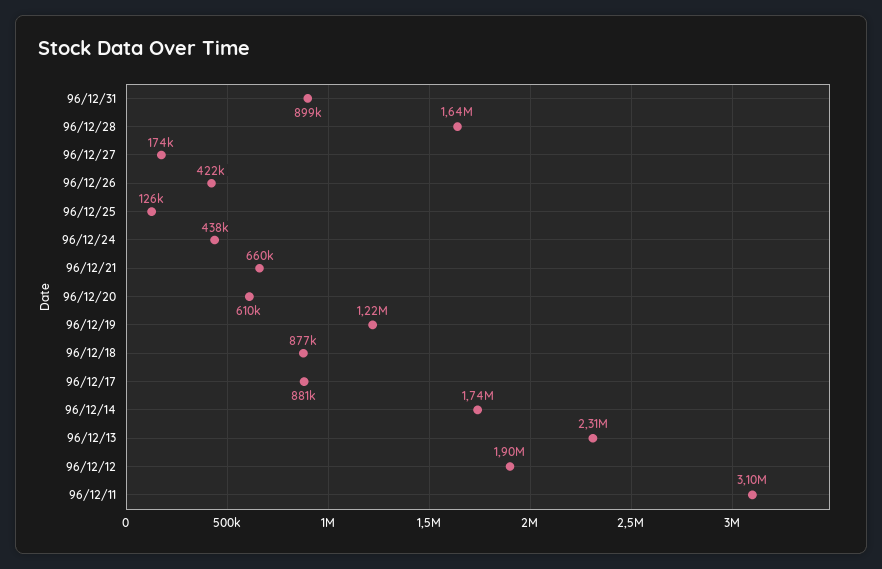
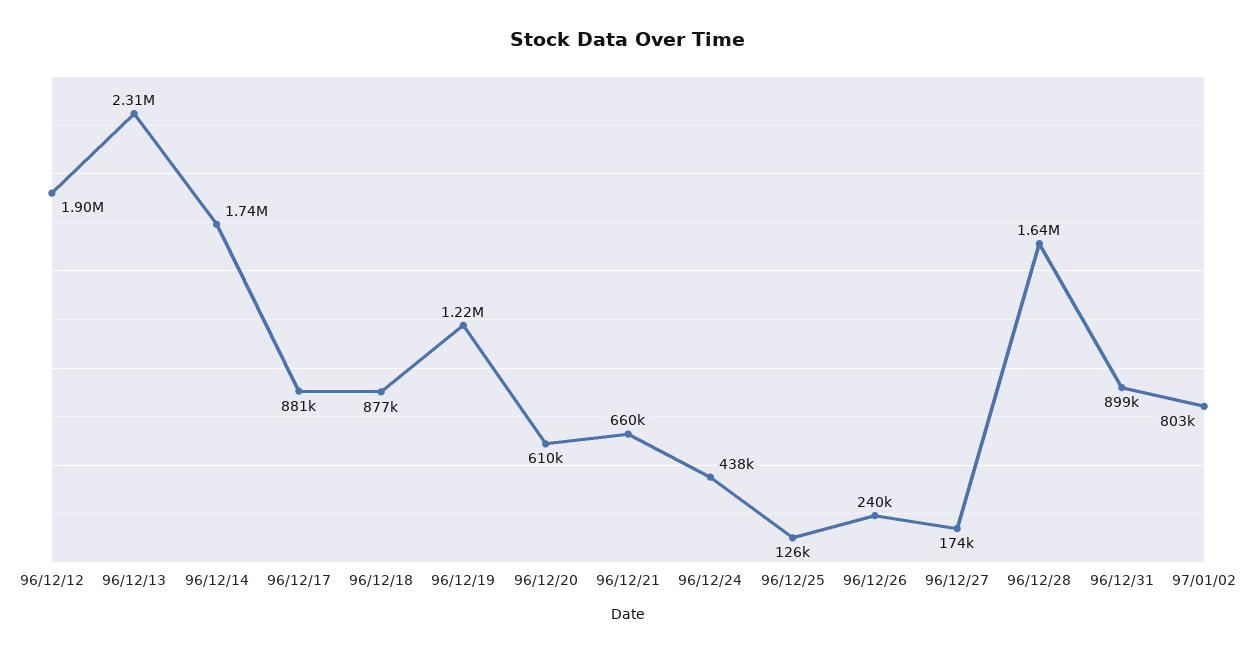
96/12/26: 422000 -> 240000
96/12/11: 3100000 -> none
97/01/02: none -> 803000

